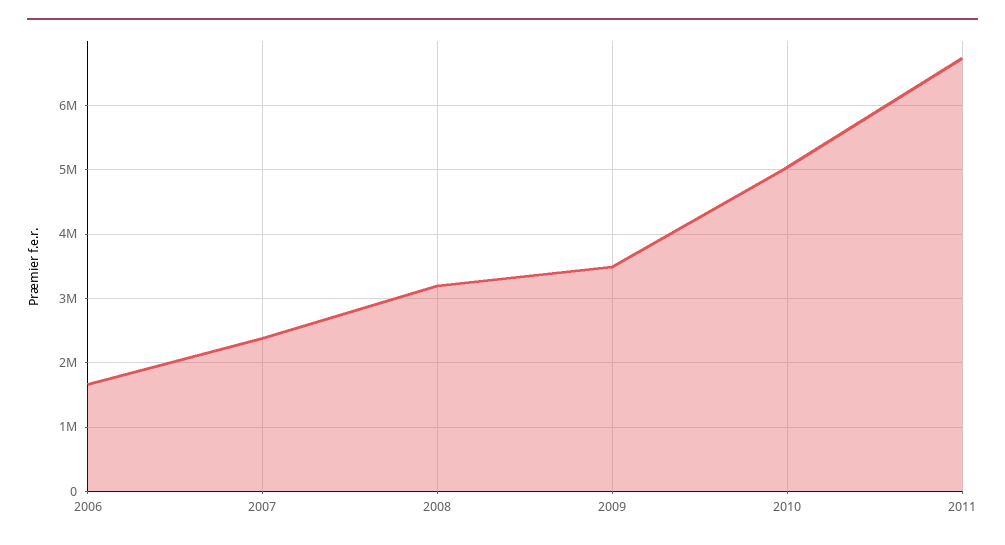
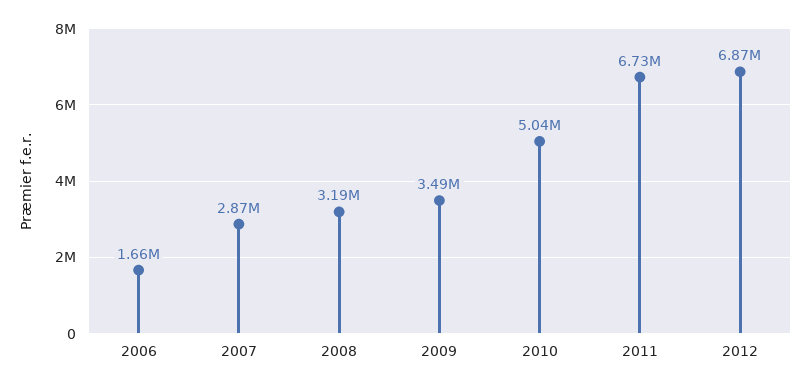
2007: 2400000 -> 2870000
2012: none -> 6870000

